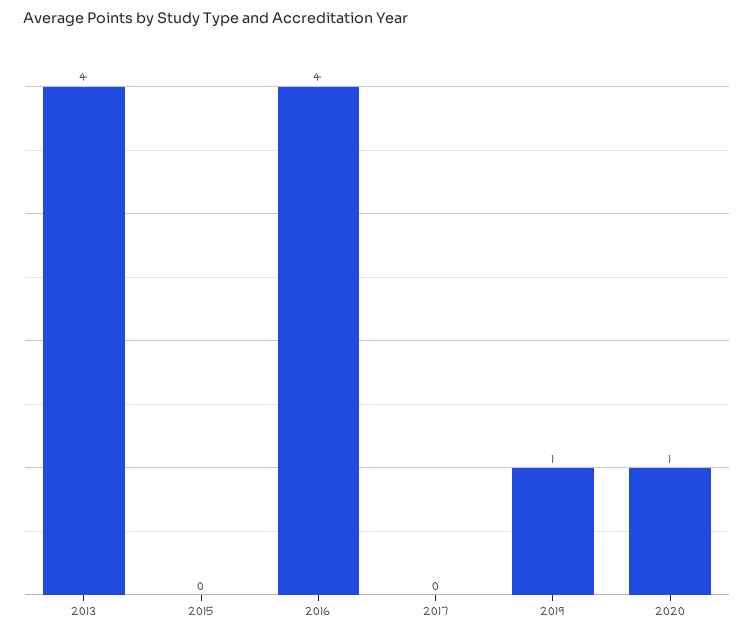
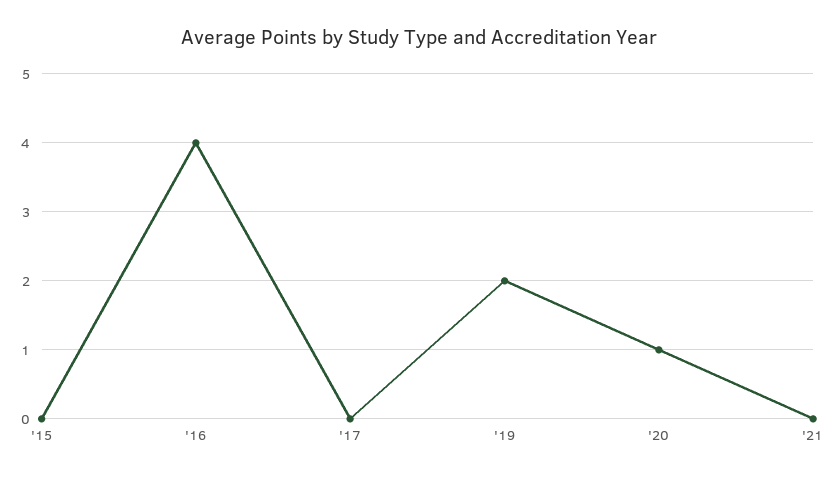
2013: 4 -> none
2019: 1 -> 2
'21: none -> 0

